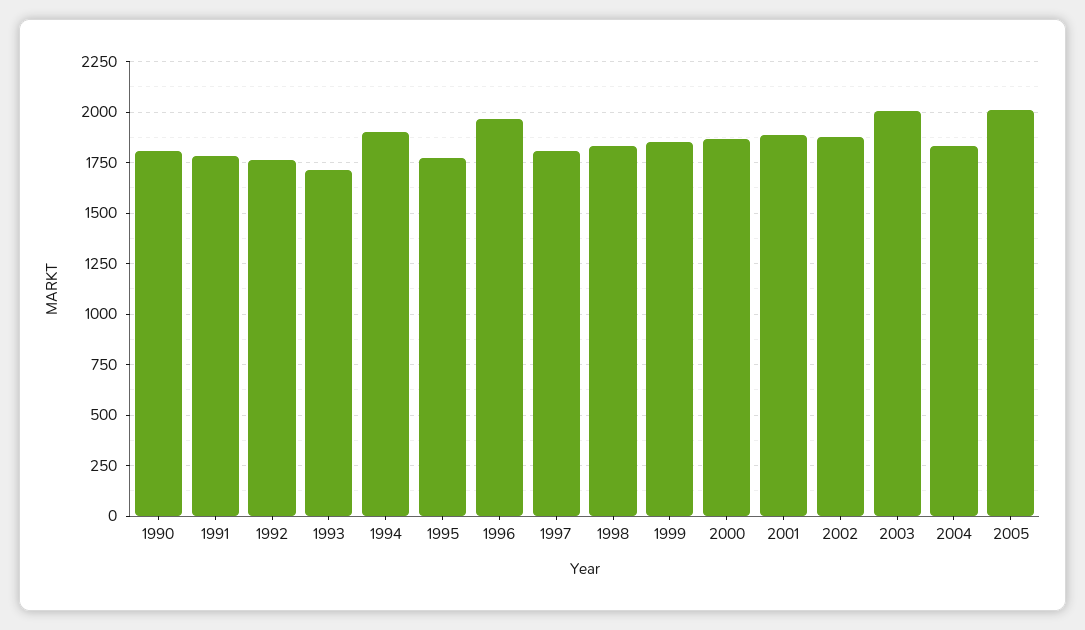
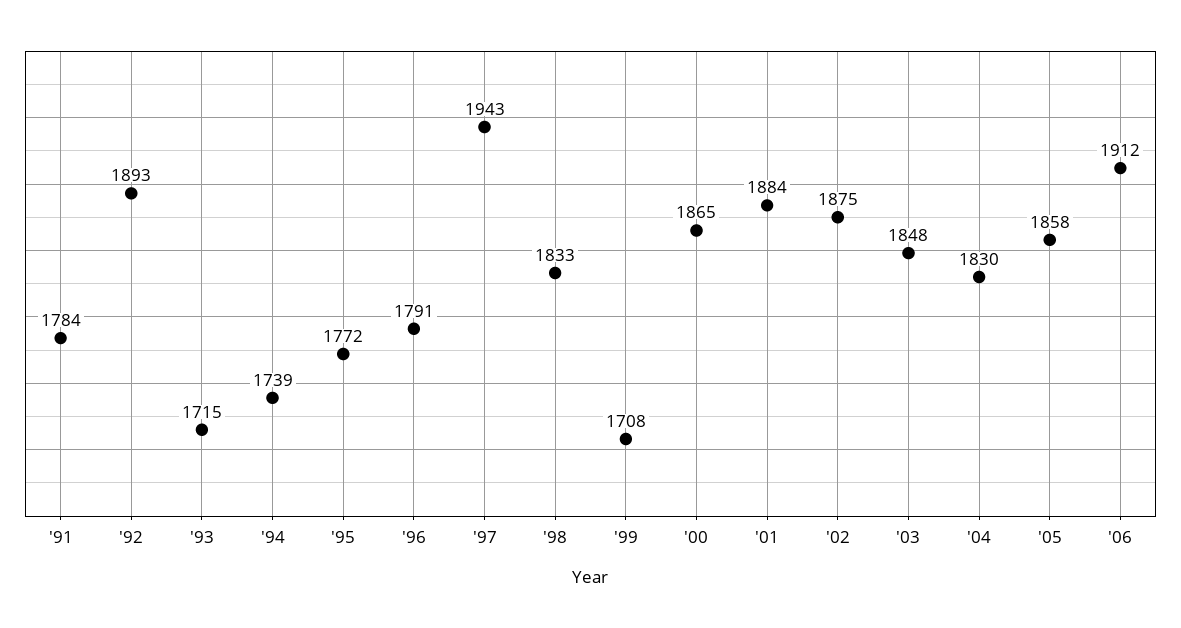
1990: 1800 -> none
1992: 1750 -> 1893
1994: 1900 -> 1739
1996: 1950 -> 1791
1997: 1800 -> 1943
1999: 1850 -> 1708
2003: 2000 -> 1848
2005: 2000 -> 1858
'06: none -> 1912

